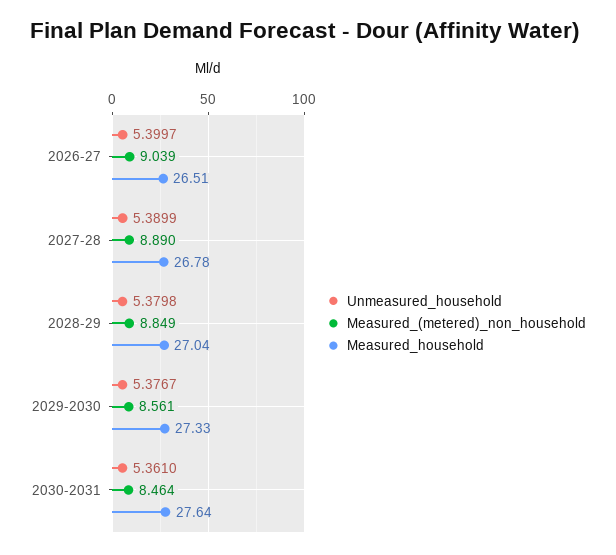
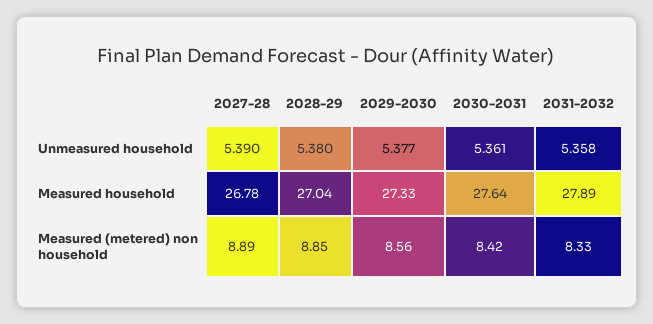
Unmeasured_household, 2026-27: 5.3997 -> none
Measured_(metered)_non_household, 2026-27: 9.039 -> none
Measured_household, 2026-27: 26.51 -> none
Measured_(metered)_non_household, 2030-2031: 8.464 -> 8.42
Unmeasured_household, 2031-2032: none -> 5.358
Measured_household, 2031-2032: none -> 27.89
Measured_(metered)_non_household, 2031-2032: none -> 8.33

